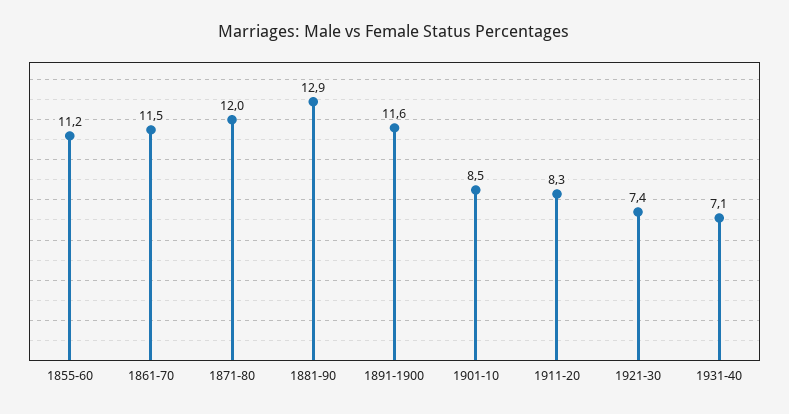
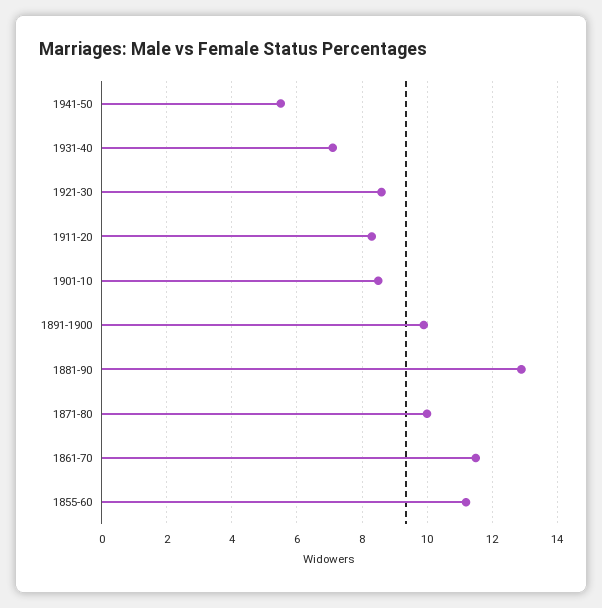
1871-80: 12 -> 10
1891-1900: 11.6 -> 10
1921-30: 7.4 -> 8.5
1941-50: none -> 5.5

